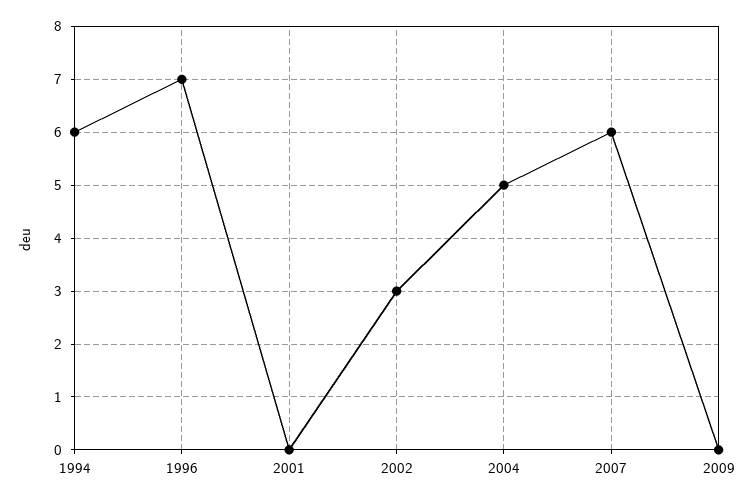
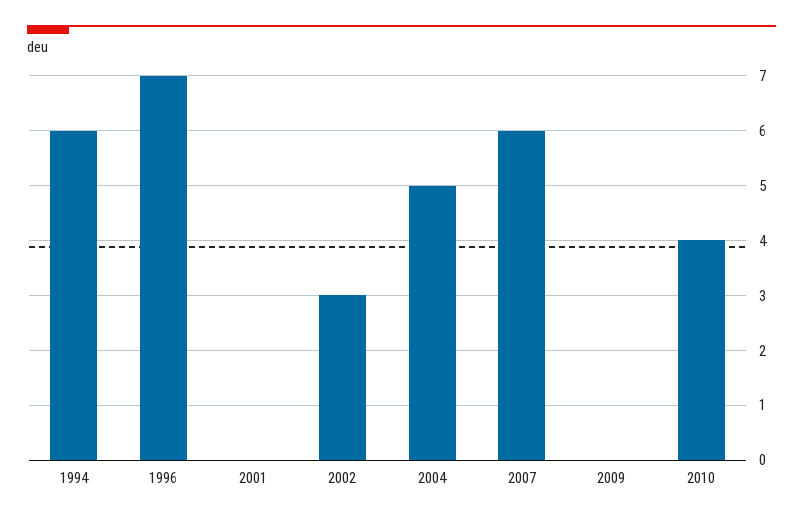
2010: none -> 4

